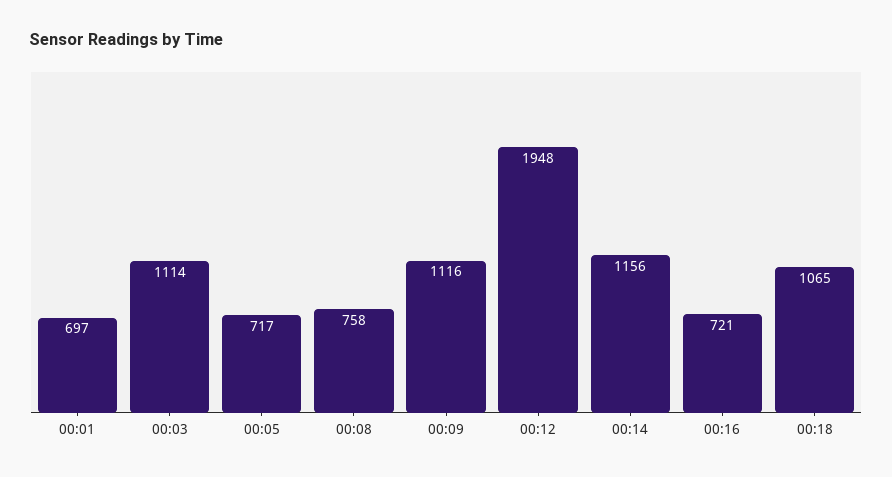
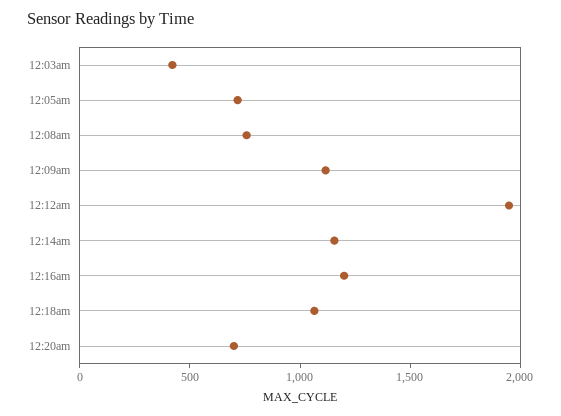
00:01: 697 -> none
00:03: 1114 -> 400
00:16: 721 -> 1200
12:20am: none -> 700

